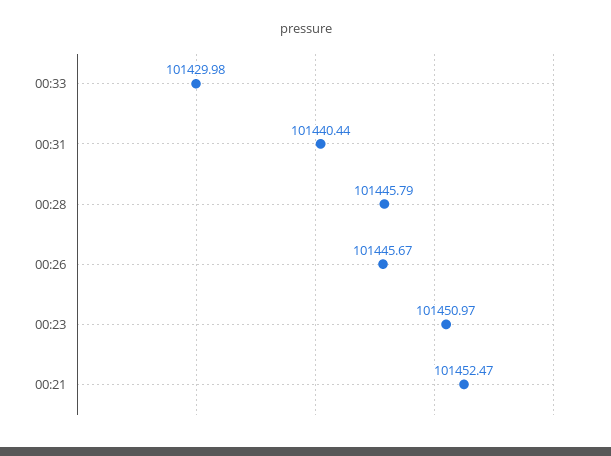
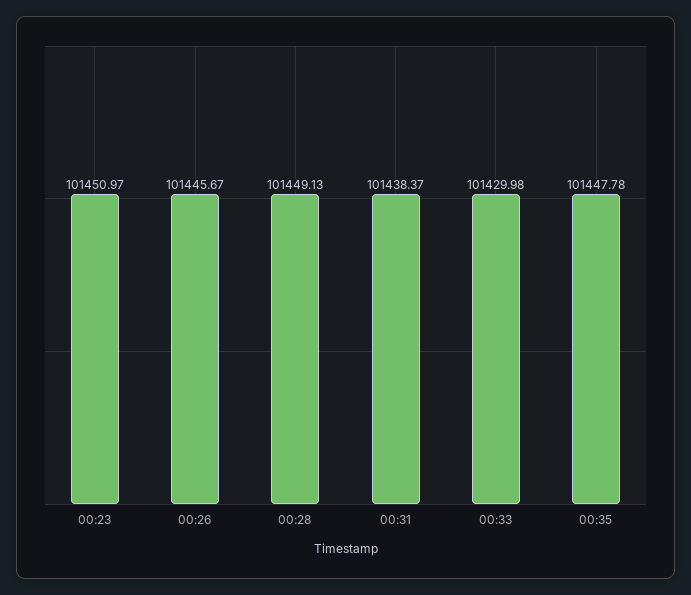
00:31: 101440.44 -> 101438.37
00:28: 101445.79 -> 101449.13
00:21: 101452.47 -> none
00:35: none -> 101447.78

